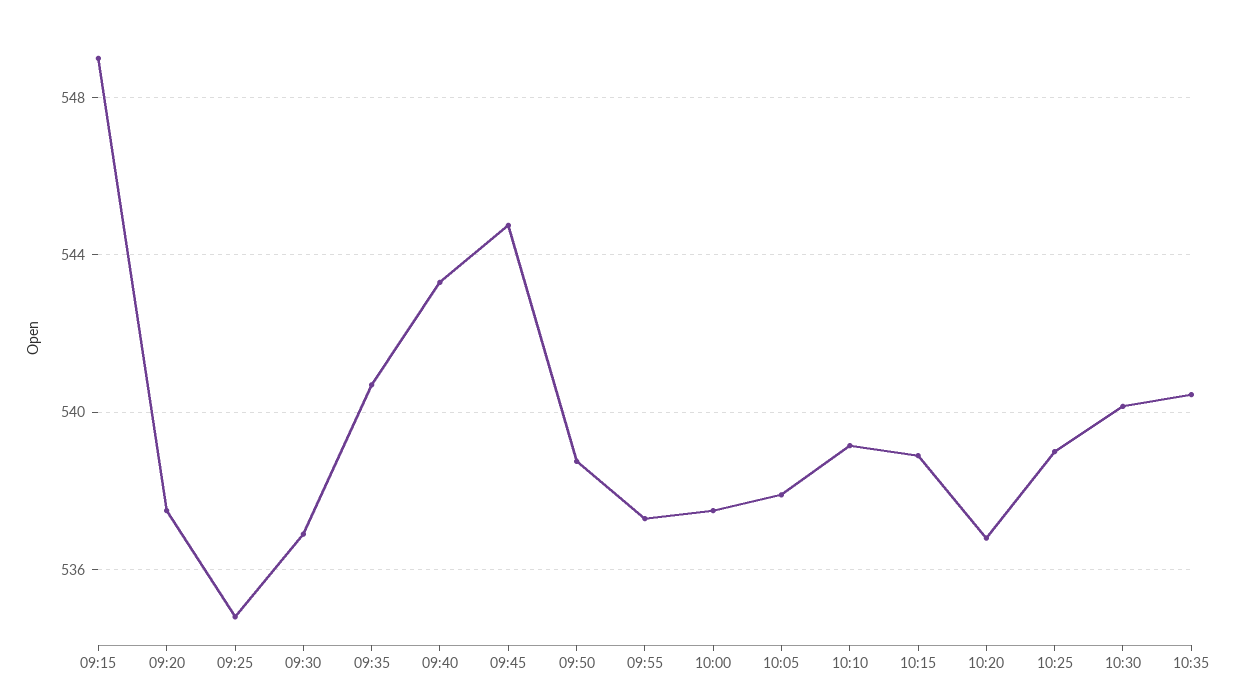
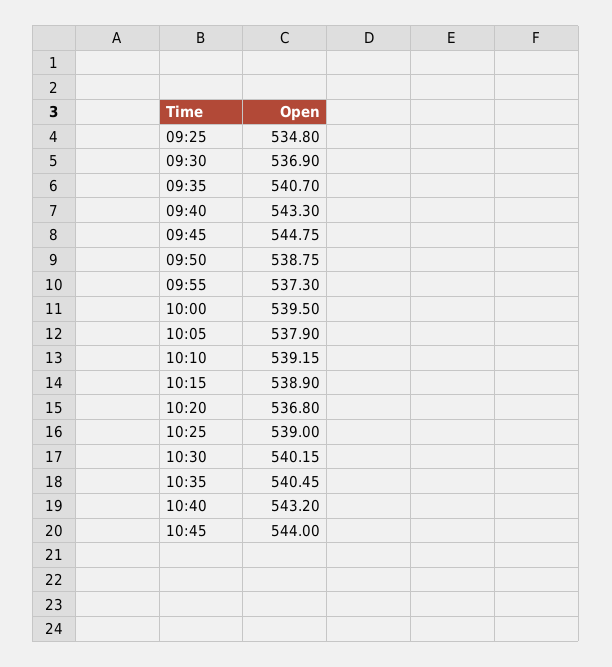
09:15: 549 -> none
09:20: 537.5 -> none
10:00: 537.5 -> 539.5
10:40: none -> 543.2
10:45: none -> 544

